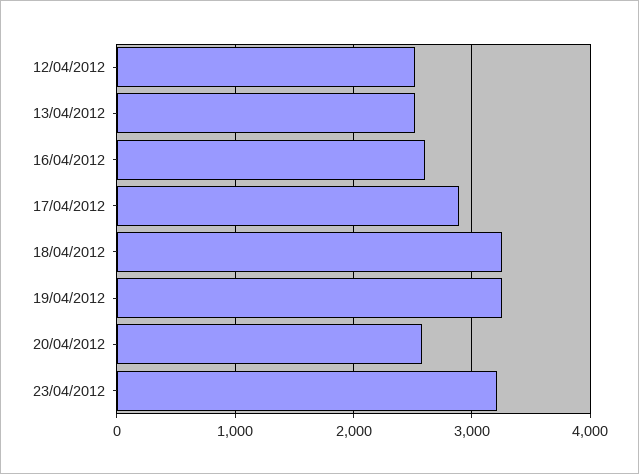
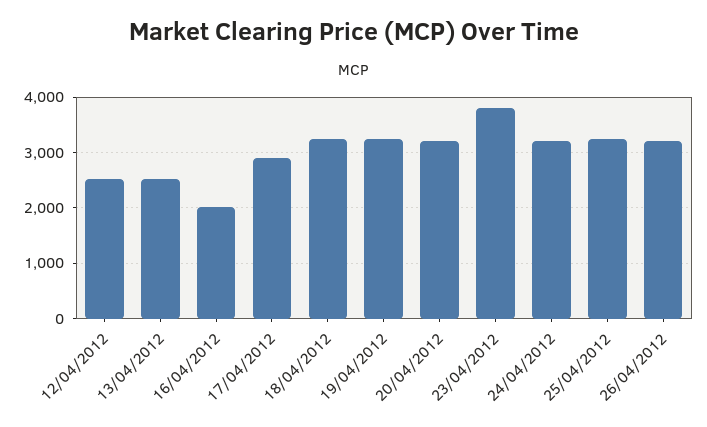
16/04/2012: 2600 -> 2000
20/04/2012: 2600 -> 3200
23/04/2012: 3200 -> 3800
24/04/2012: none -> 3200
25/04/2012: none -> 3200
26/04/2012: none -> 3200

